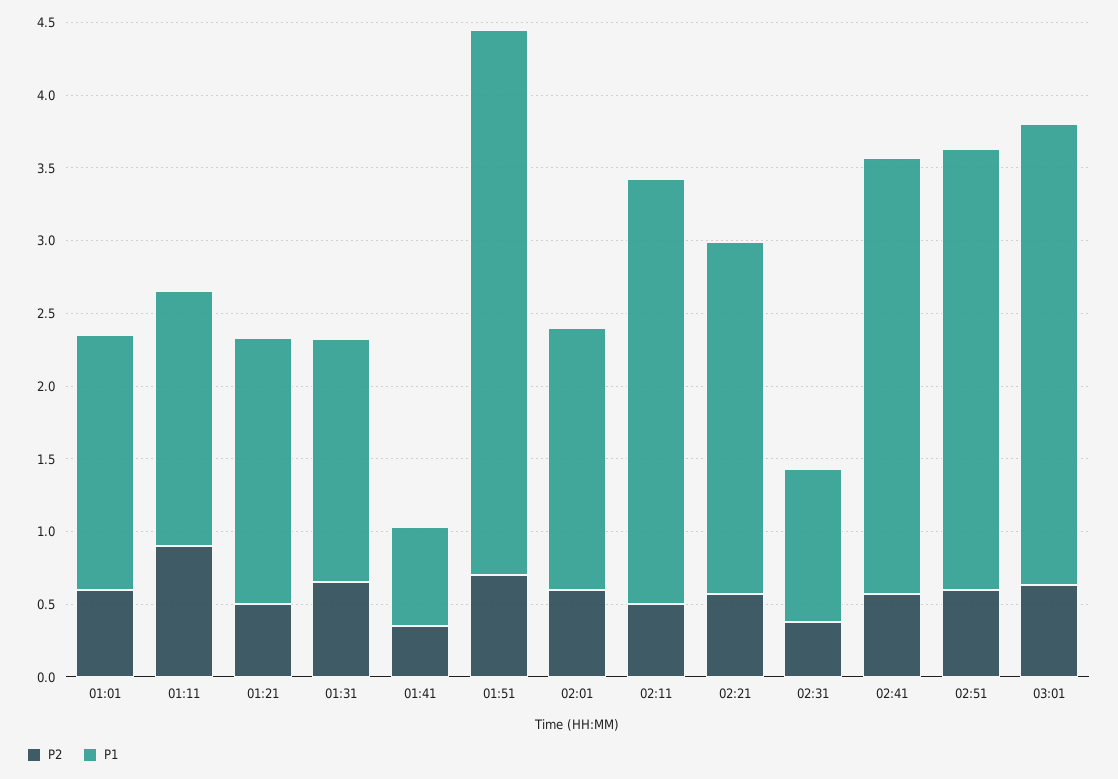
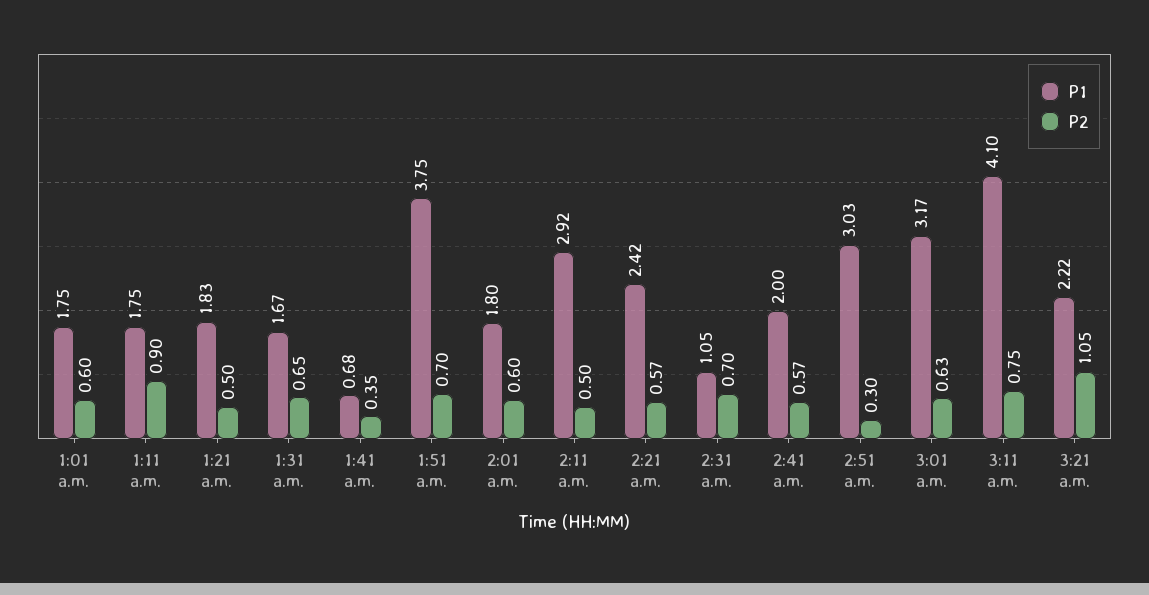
P2, 02:31: 0.4 -> 0.7
P1, 02:41: 3 -> 2
P2, 02:51: 0.6 -> 0.3
P1, 3:11 a.m.: none -> 4.1
P2, 3:11 a.m.: none -> 0.75
P1, 3:21 a.m.: none -> 2.22
P2, 3:21 a.m.: none -> 1.05

